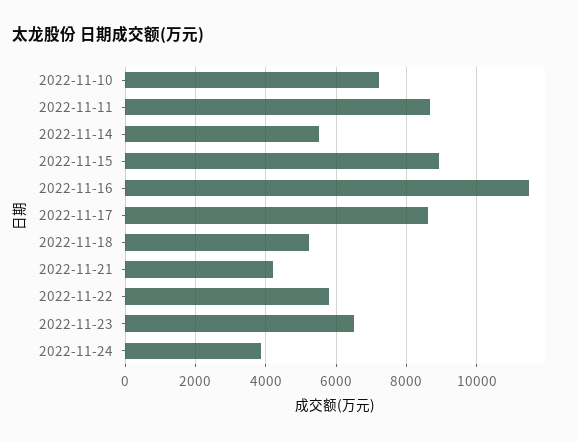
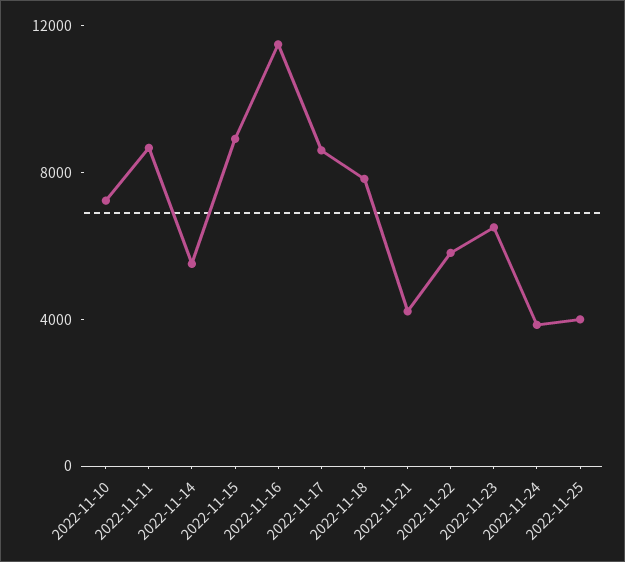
2022-11-18: 5200 -> 8000
2022-11-25: none -> 4000

